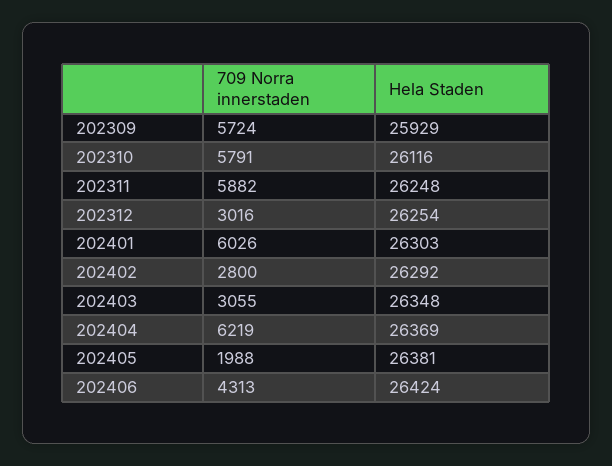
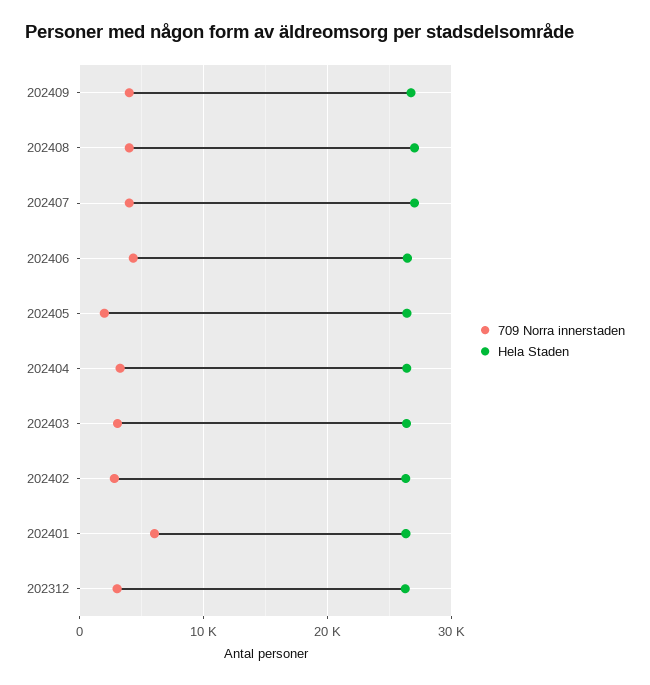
709 Norra innerstaden, 202309: 5724 -> none
Hela Staden, 202309: 25929 -> none
709 Norra innerstaden, 202310: 5791 -> none
Hela Staden, 202310: 26116 -> none
709 Norra innerstaden, 202311: 5882 -> none
Hela Staden, 202311: 26248 -> none
709 Norra innerstaden, 202404: 6219 -> 3000
709 Norra innerstaden, 202409: none -> 4000
Hela Staden, 202409: none -> 27000
709 Norra innerstaden, 202408: none -> 4000
Hela Staden, 202408: none -> 27000
709 Norra innerstaden, 202407: none -> 4000
Hela Staden, 202407: none -> 27000

